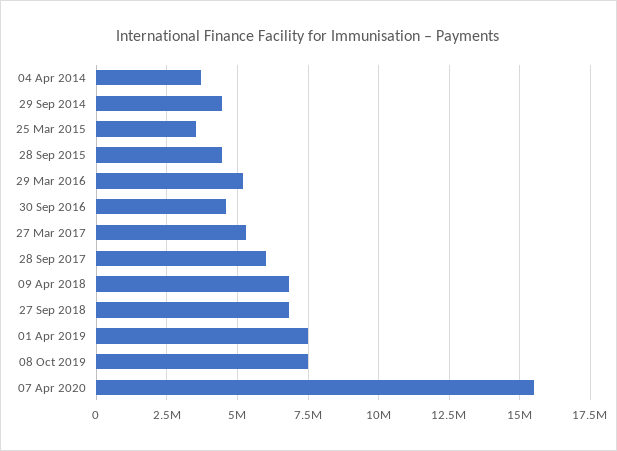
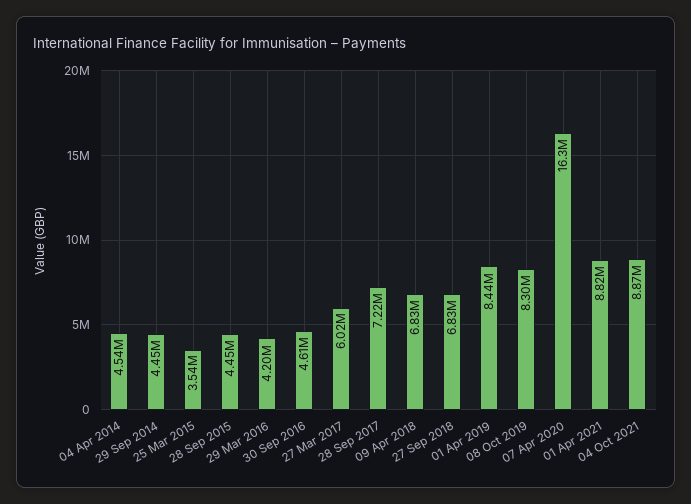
04 Apr 2014: 3750000 -> 4540000
29 Mar 2016: 5250000 -> 4200000
27 Mar 2017: 5250000 -> 6020000
28 Sep 2017: 6000000 -> 7220000
01 Apr 2019: 7500000 -> 8440000
08 Oct 2019: 7500000 -> 8300000
07 Apr 2020: 15500000 -> 16300000
01 Apr 2021: none -> 8820000
04 Oct 2021: none -> 8870000

